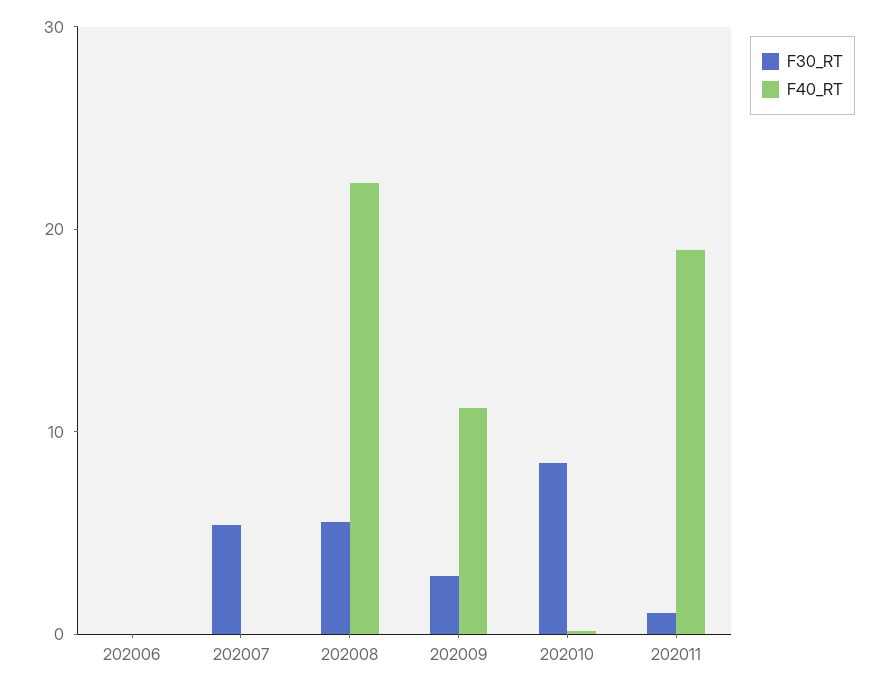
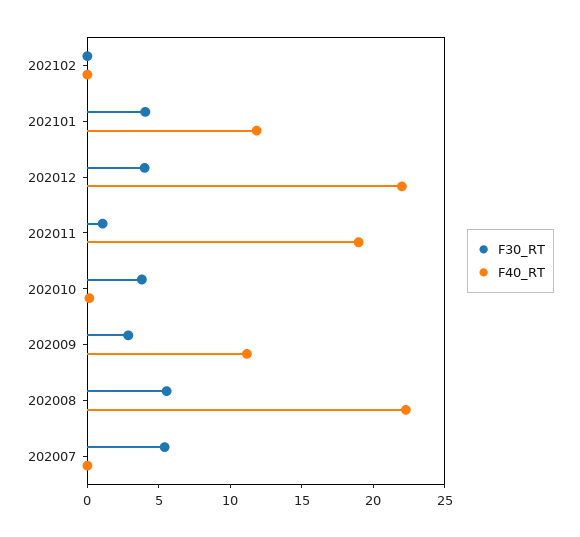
F30_RT, 202006: 0 -> none
F40_RT, 202006: 0 -> none
F30_RT, 202010: 8 -> 4
F30_RT, 202102: none -> 0
F40_RT, 202102: none -> 0
F30_RT, 202101: none -> 4
F40_RT, 202101: none -> 12
F30_RT, 202012: none -> 4
F40_RT, 202012: none -> 22

